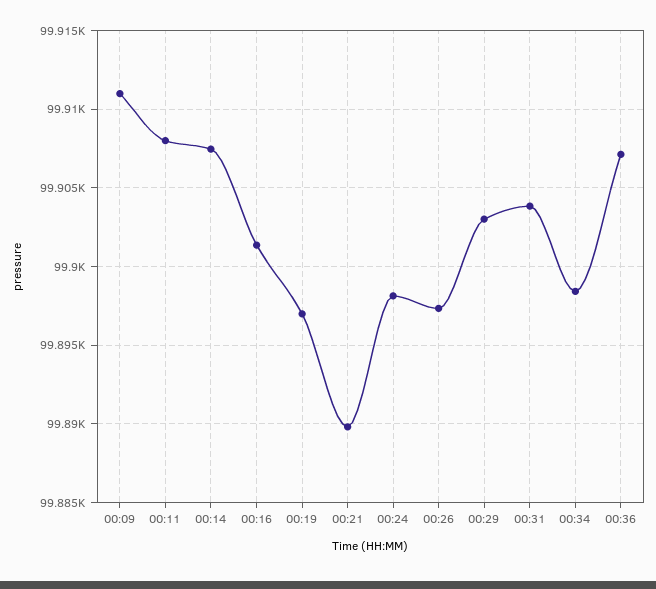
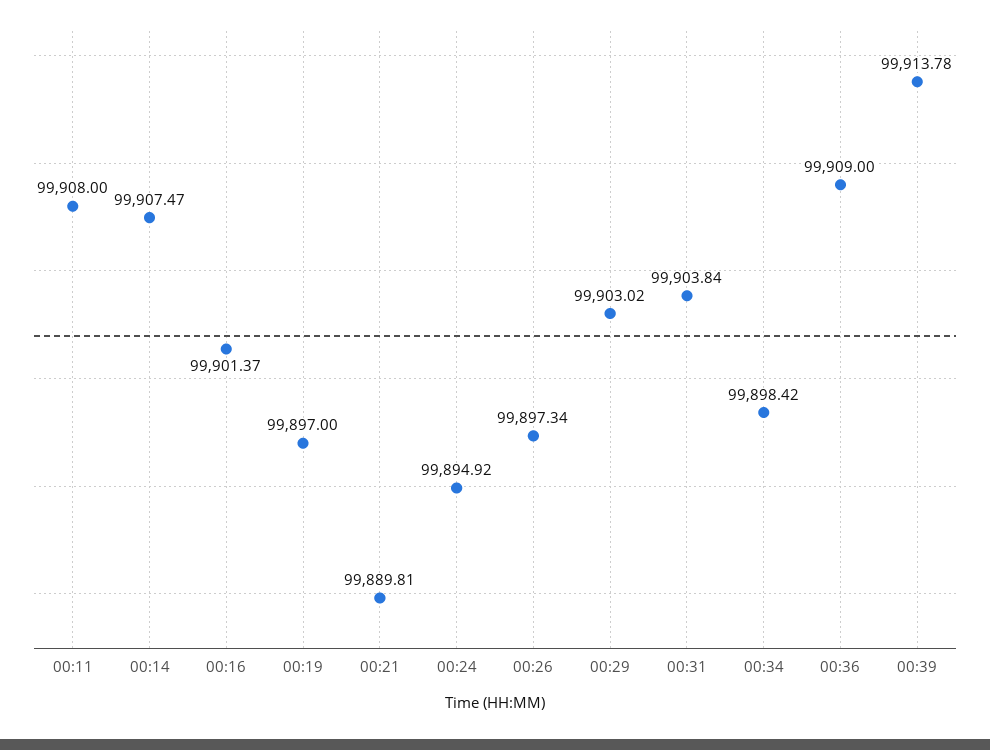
00:09: 99911 -> none
00:24: 99898 -> 99894.92
00:36: 99907 -> 99909
00:39: none -> 99913.78

